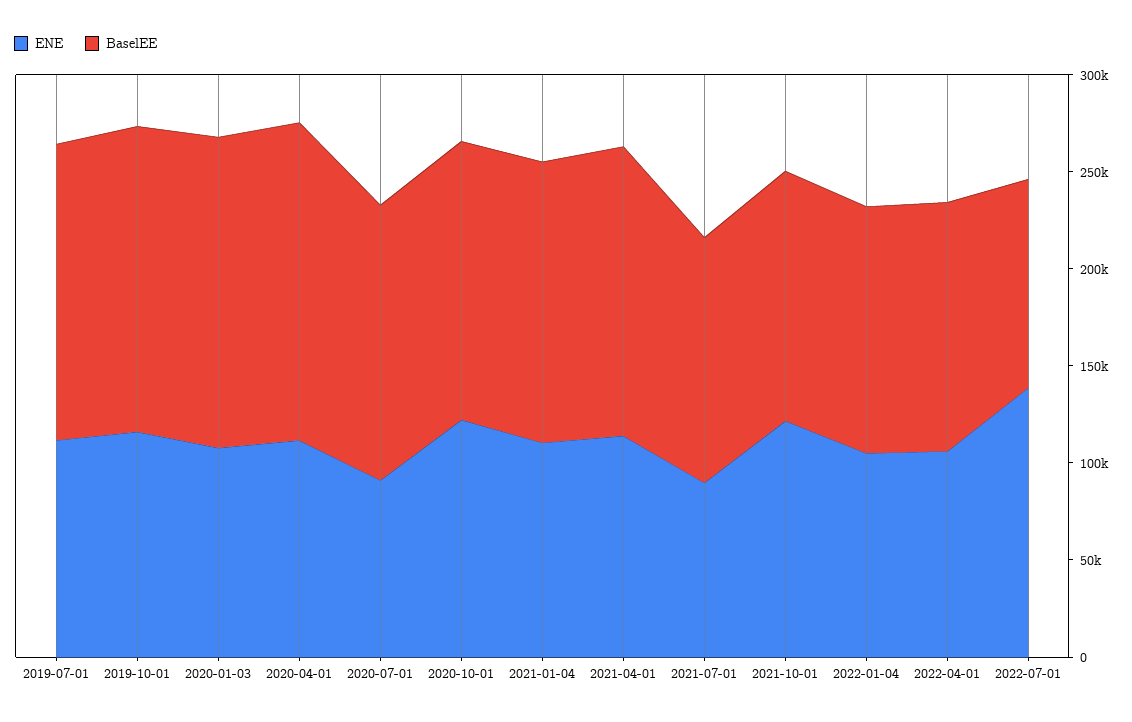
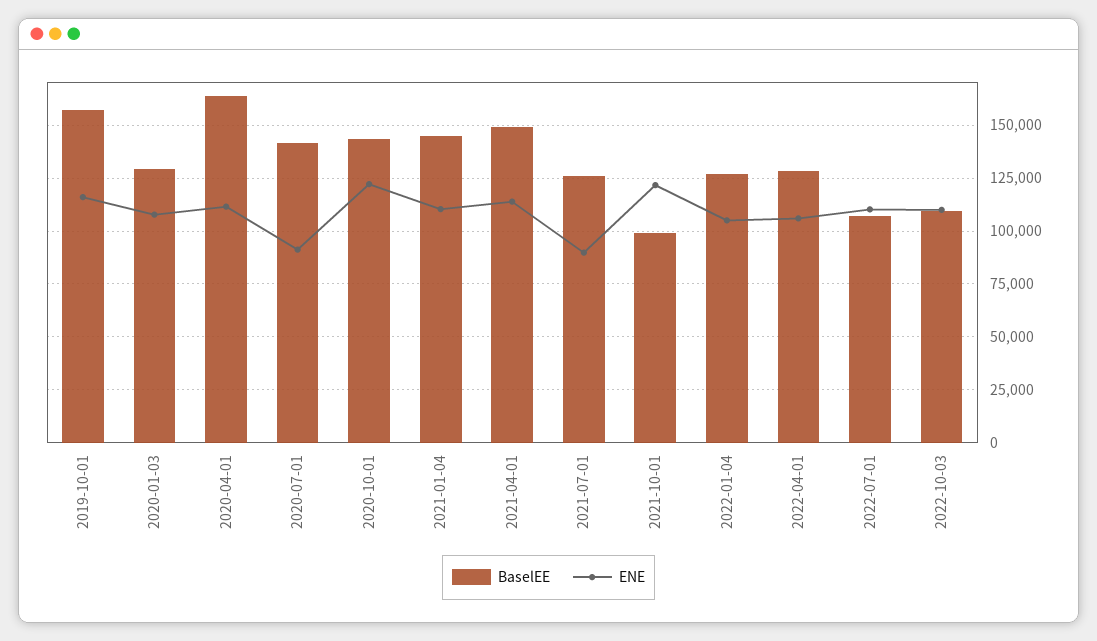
ENE, 2019-07-01: 110000 -> none
BaselEE, 2019-07-01: 150000 -> none
BaselEE, 2020-01-03: 160000 -> 130000
BaselEE, 2021-10-01: 130000 -> 100000
ENE, 2022-07-01: 140000 -> 110000
BaselEE, 2022-10-03: none -> 110000
ENE, 2022-10-03: none -> 110000

